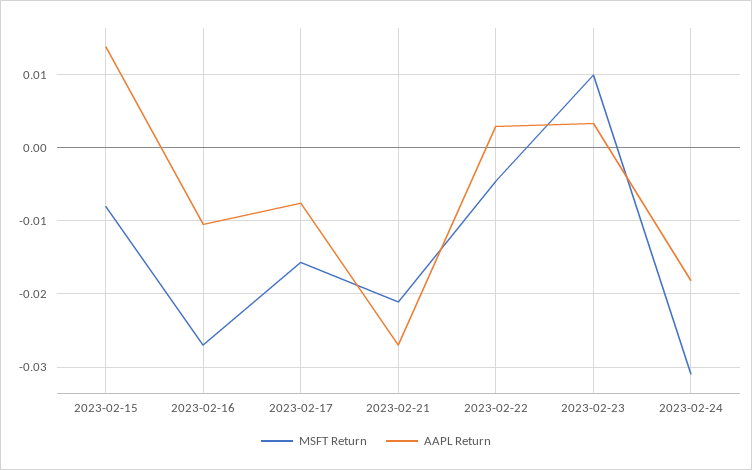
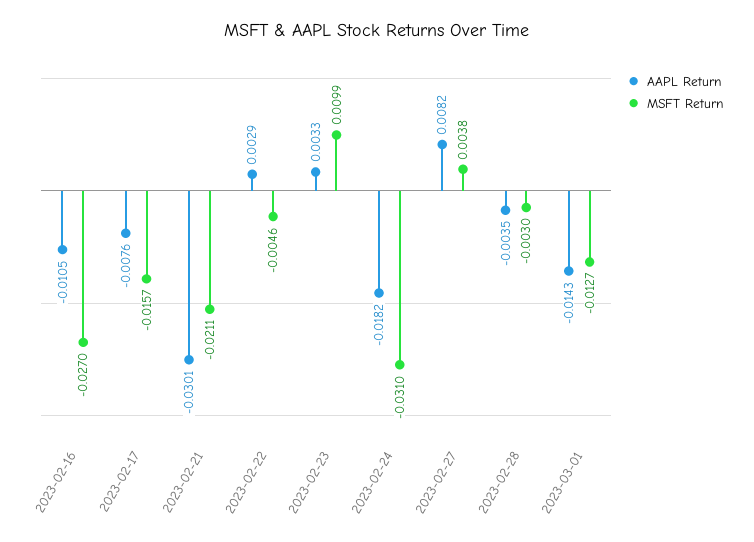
MSFT Return, 2023-02-15: -0.008 -> none
AAPL Return, 2023-02-15: 0.014 -> none
AAPL Return, 2023-02-21: -0.027 -> -0.0301
AAPL Return, 2023-02-27: none -> 0.0082
MSFT Return, 2023-02-27: none -> 0.0038
AAPL Return, 2023-02-28: none -> -0.0035
MSFT Return, 2023-02-28: none -> -0.003
AAPL Return, 2023-03-01: none -> -0.0143
MSFT Return, 2023-03-01: none -> -0.0127

